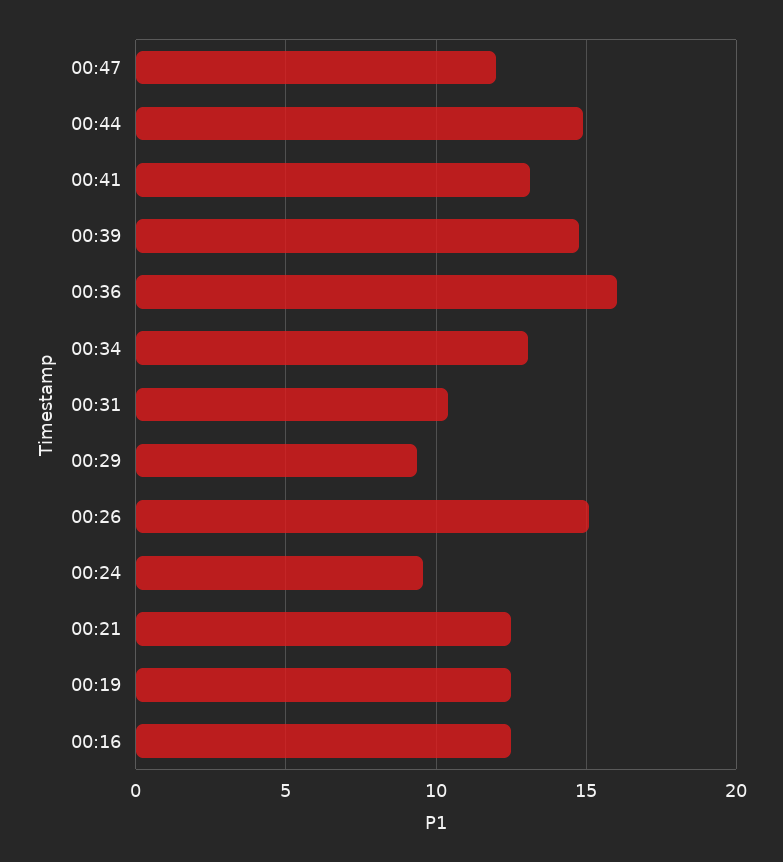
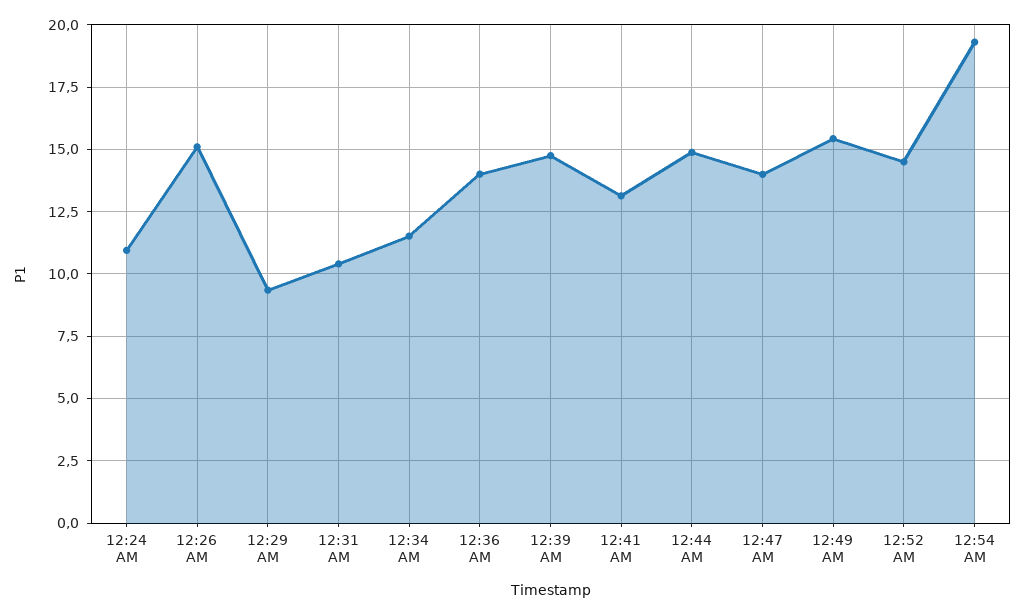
00:47: 12 -> 14
00:36: 16 -> 14
00:34: 13 -> 11.5
00:24: 9.5 -> 11
00:21: 12.5 -> none
00:19: 12.5 -> none
00:16: 12.5 -> none
12:49 AM: none -> 15.5
12:52 AM: none -> 14.5
12:54 AM: none -> 19.25

